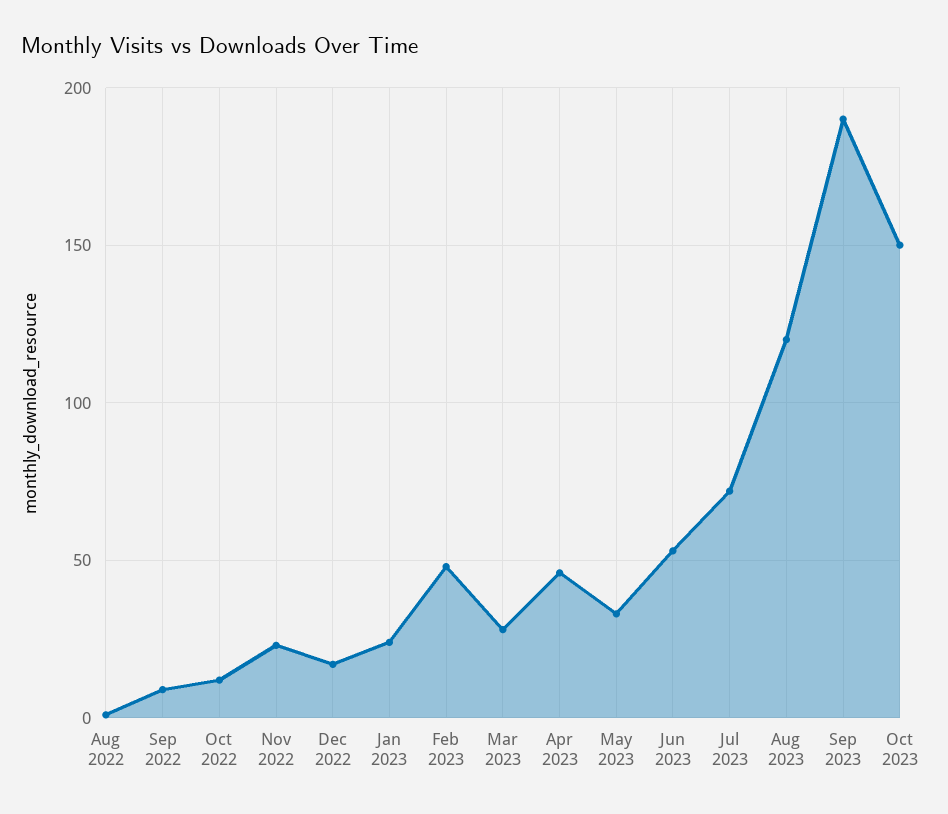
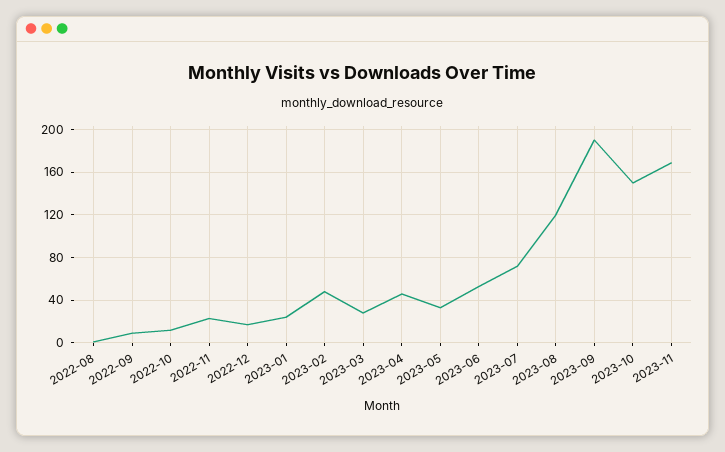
2023-11: none -> 170

